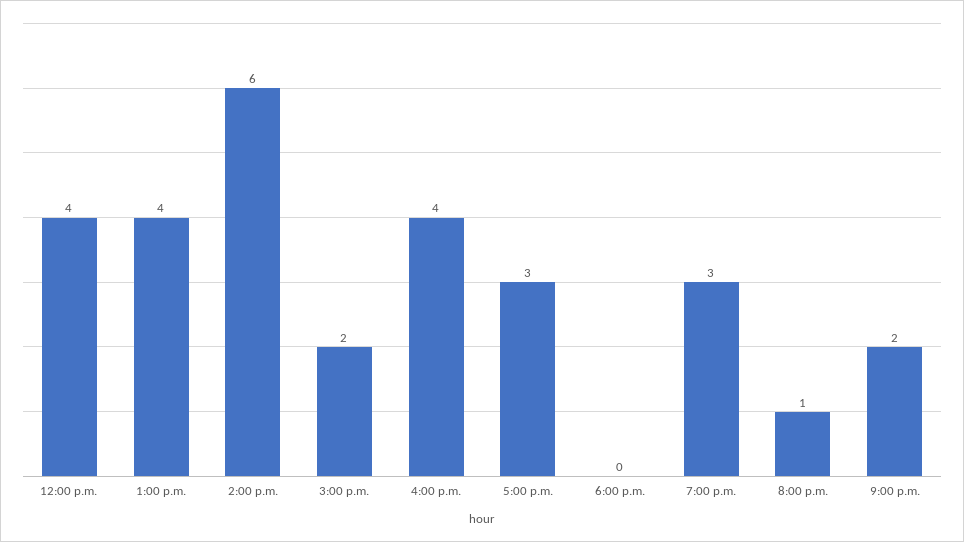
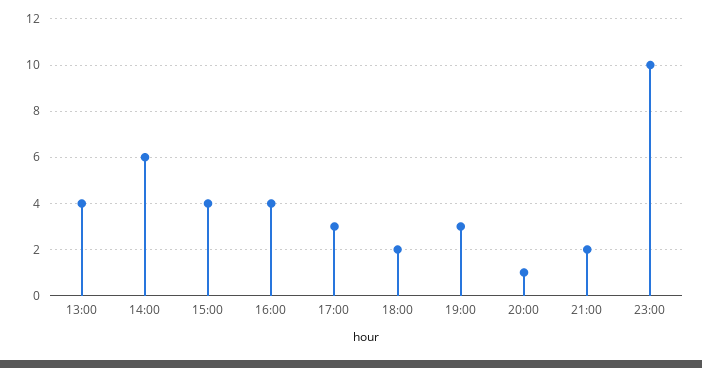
12:00 p.m.: 4 -> none
3:00 p.m.: 2 -> 4
6:00 p.m.: 0 -> 2
23:00: none -> 10

